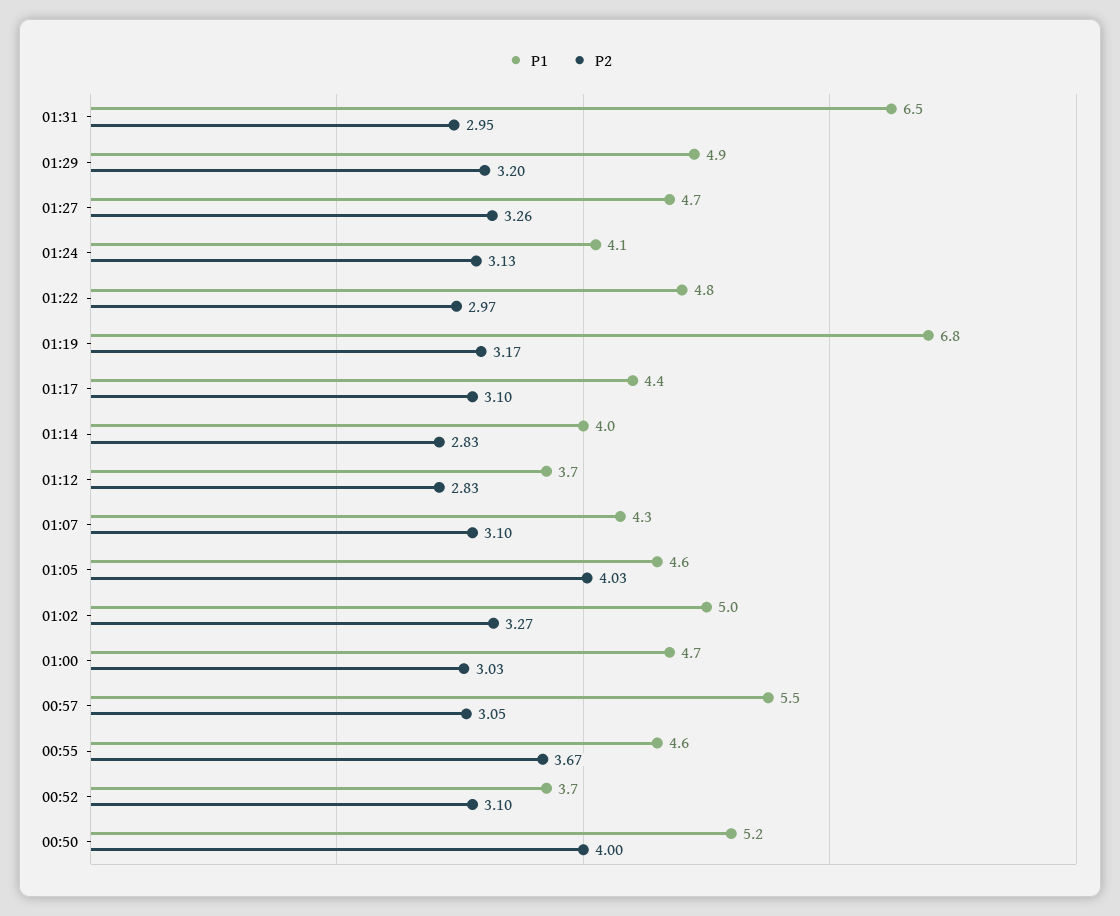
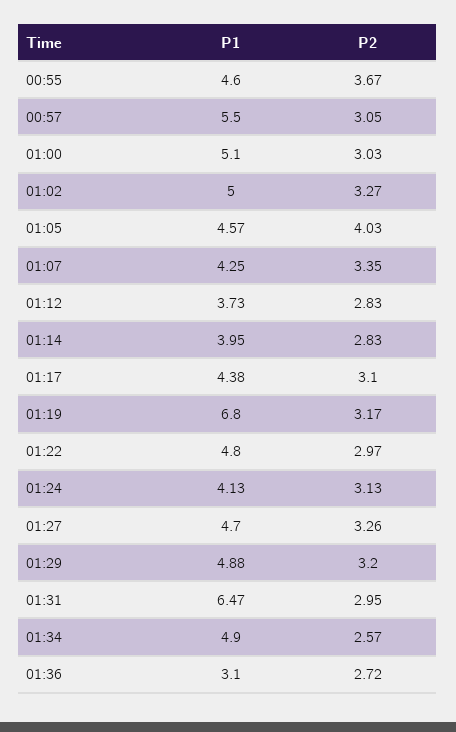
P2, 01:07: 3.1 -> 3.35
P1, 01:00: 4.7 -> 5.1
P1, 00:52: 3.7 -> none
P2, 00:52: 3.1 -> none
P1, 00:50: 5.2 -> none
P2, 00:50: 4 -> none
P1, 01:34: none -> 4.9
P2, 01:34: none -> 2.57
P1, 01:36: none -> 3.1
P2, 01:36: none -> 2.72

